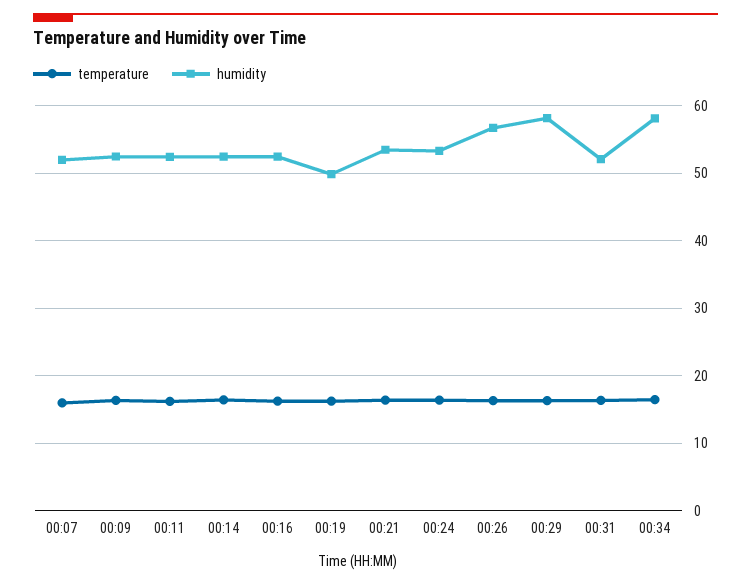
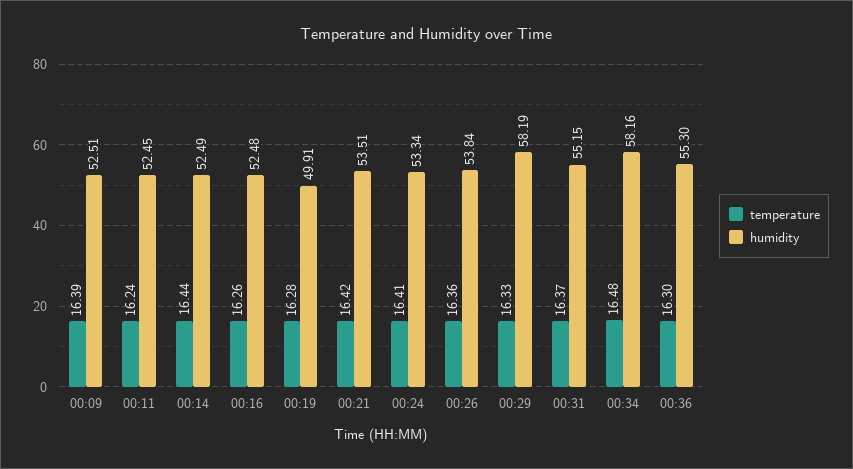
temperature, 00:07: 16 -> none
humidity, 00:07: 52 -> none
humidity, 00:26: 57 -> 53.84
humidity, 00:31: 52 -> 55.15
temperature, 00:36: none -> 16.3
humidity, 00:36: none -> 55.3

